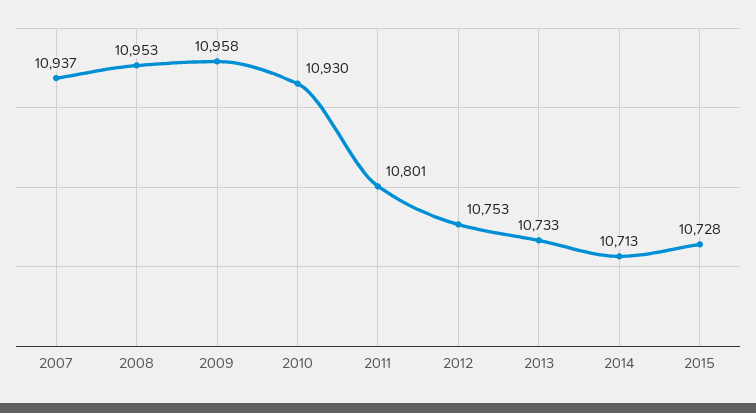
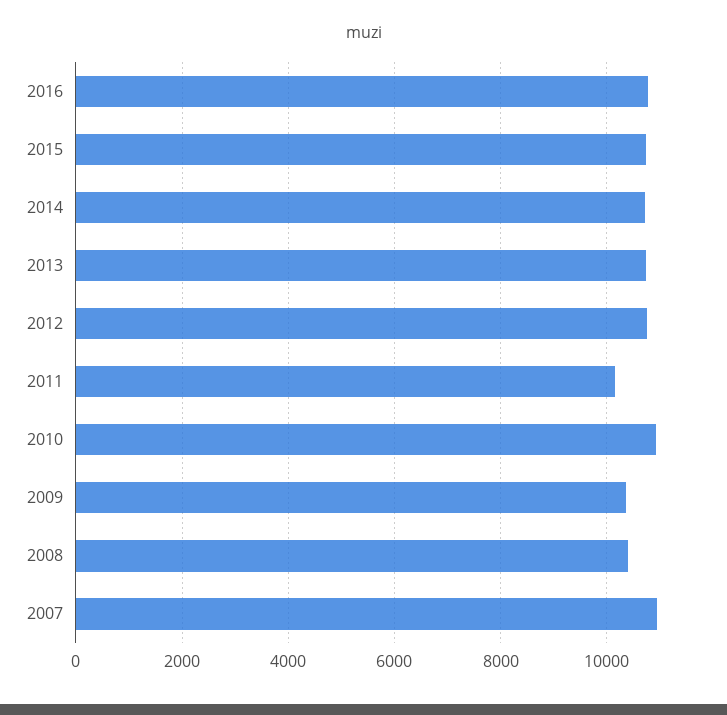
2008: 10953 -> 10400
2009: 10958 -> 10400
2011: 10801 -> 10200
2016: none -> 10800

